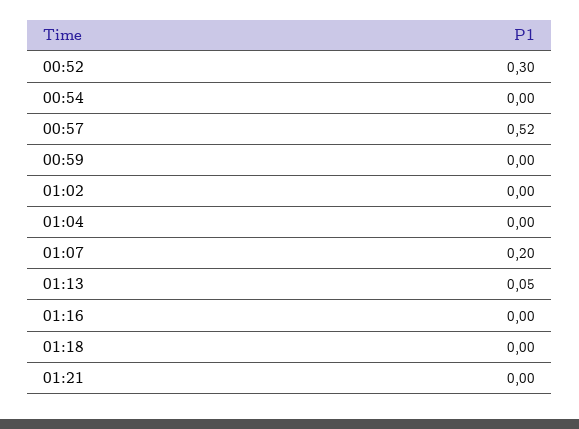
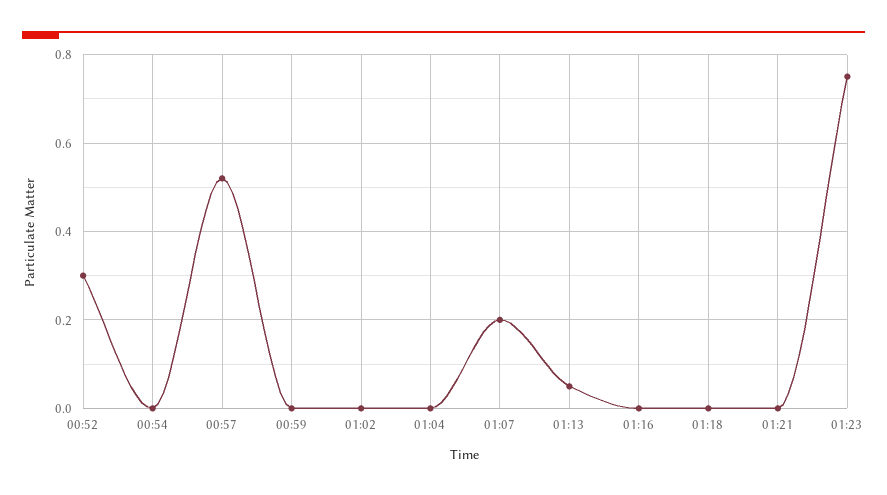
01:23: none -> 0.75

